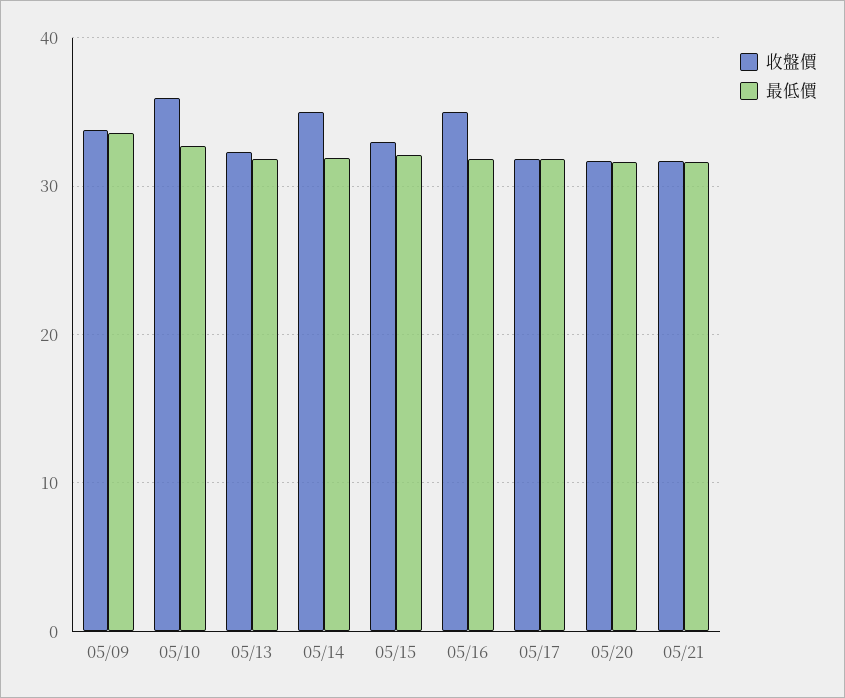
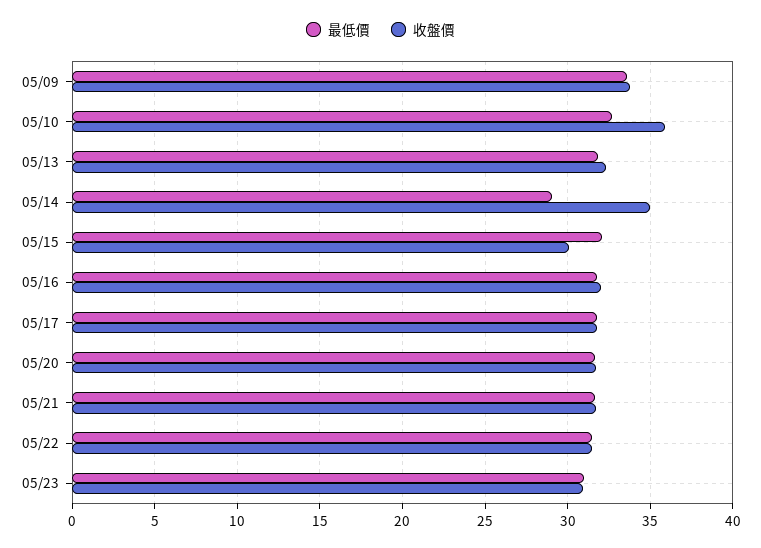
最低價, 05/14: 32 -> 29
收盤價, 05/15: 33 -> 30
收盤價, 05/16: 35 -> 32
最低價, 05/22: none -> 31.5
收盤價, 05/22: none -> 31.5
最低價, 05/23: none -> 31
收盤價, 05/23: none -> 31

